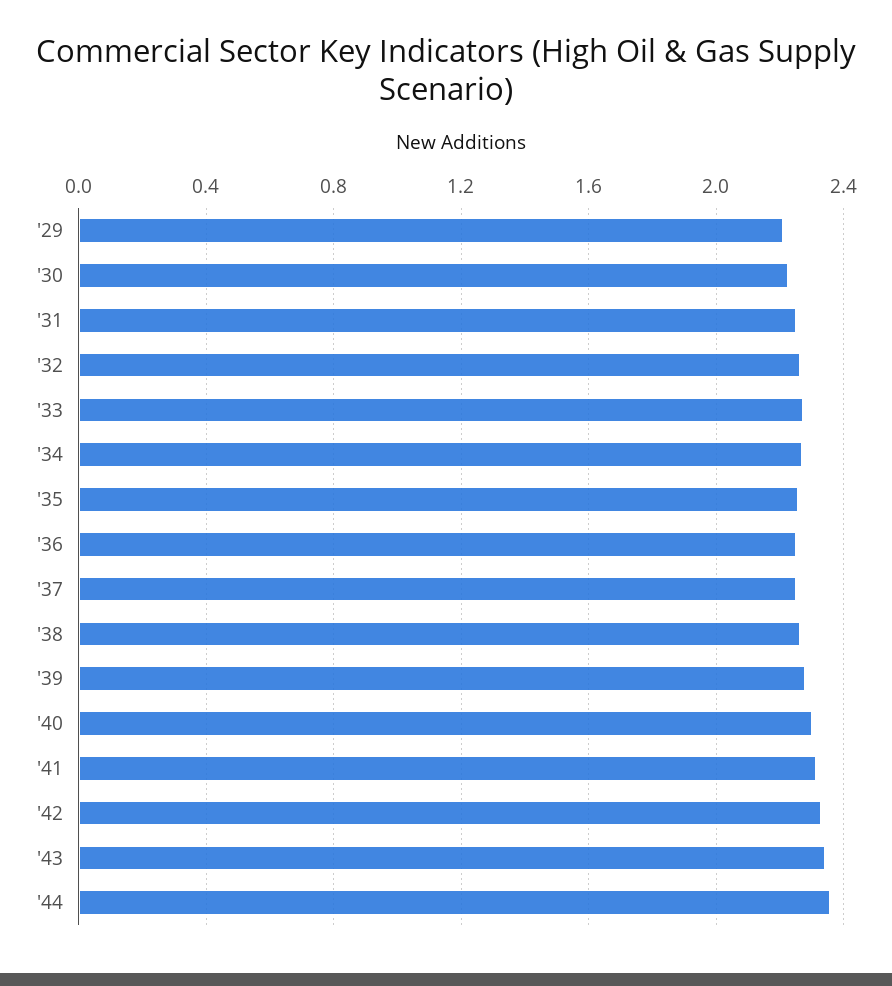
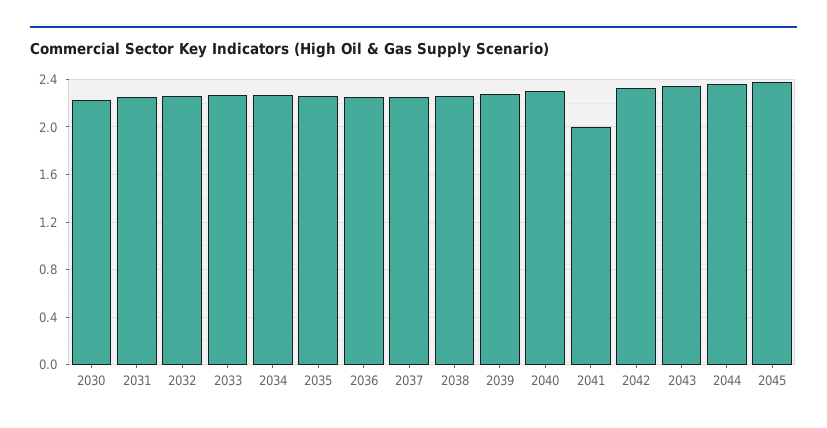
'29: 2.2 -> none
'41: 2.3 -> 2
2045: none -> 2.4

